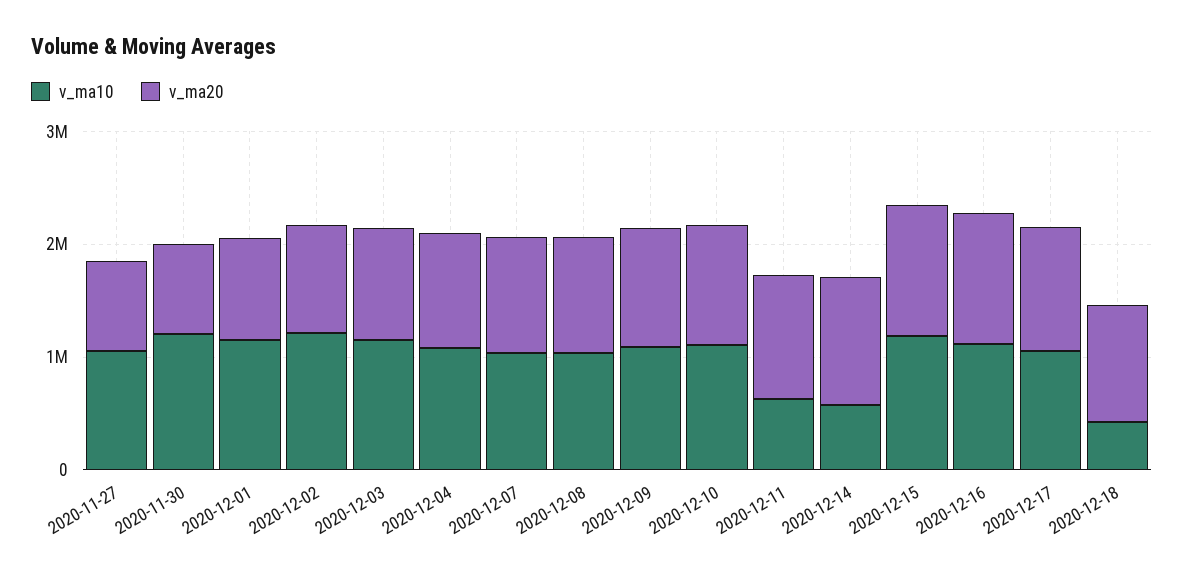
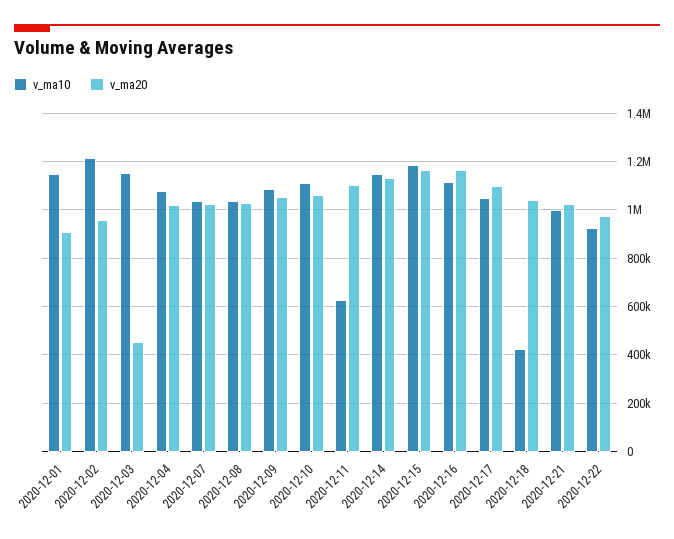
v_ma10, 2020-11-27: 1000000 -> none
v_ma20, 2020-11-27: 800000 -> none
v_ma10, 2020-11-30: 1200000 -> none
v_ma20, 2020-11-30: 800000 -> none
v_ma20, 2020-12-03: 1000000 -> 450000
v_ma10, 2020-12-14: 600000 -> 1150000
v_ma10, 2020-12-21: none -> 1000000
v_ma20, 2020-12-21: none -> 1025000
v_ma10, 2020-12-22: none -> 925000
v_ma20, 2020-12-22: none -> 975000

